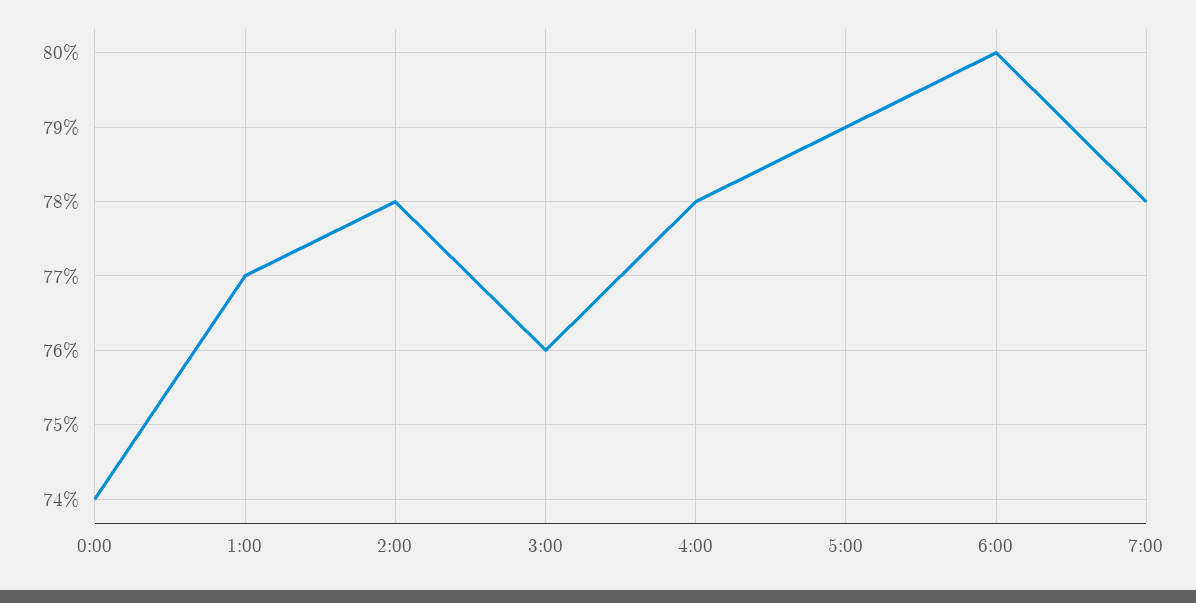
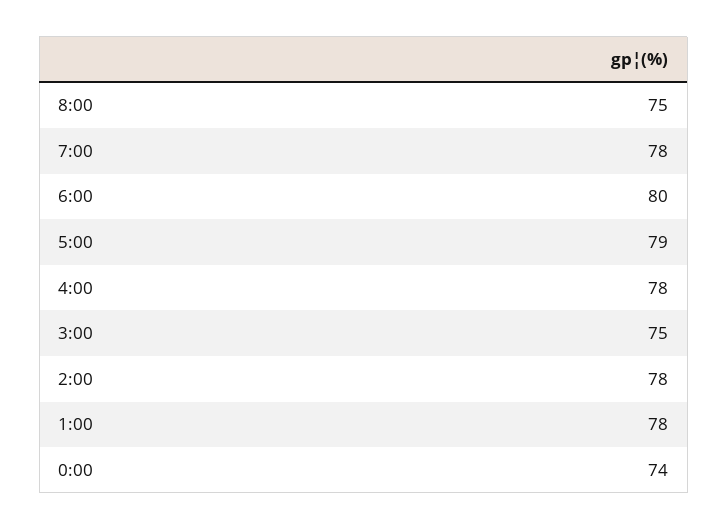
1:00: 77 -> 78
3:00: 76 -> 75
8:00: none -> 75

